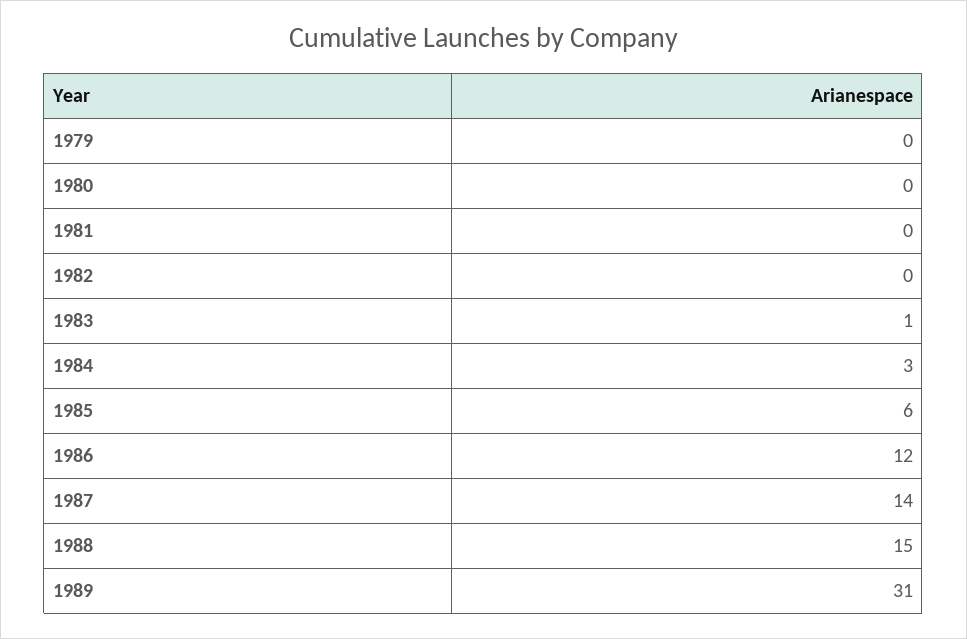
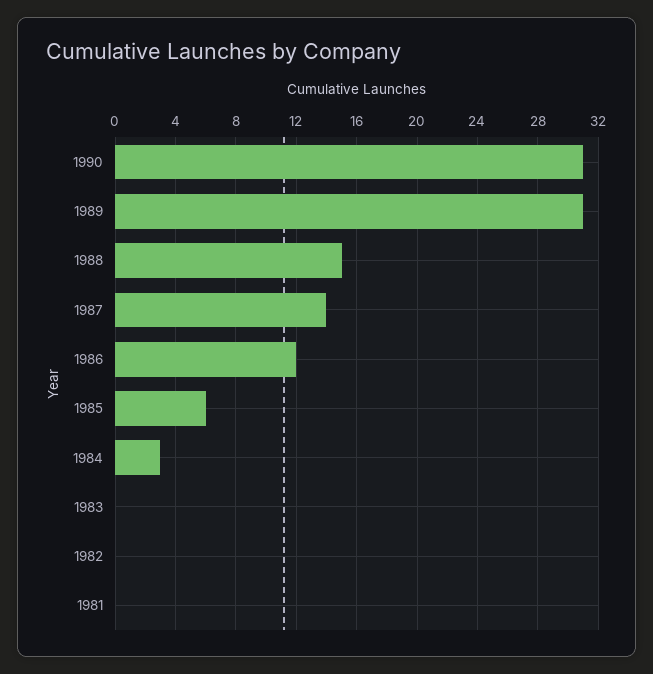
1979: 0 -> none
1980: 0 -> none
1983: 1 -> 0
1990: none -> 31

